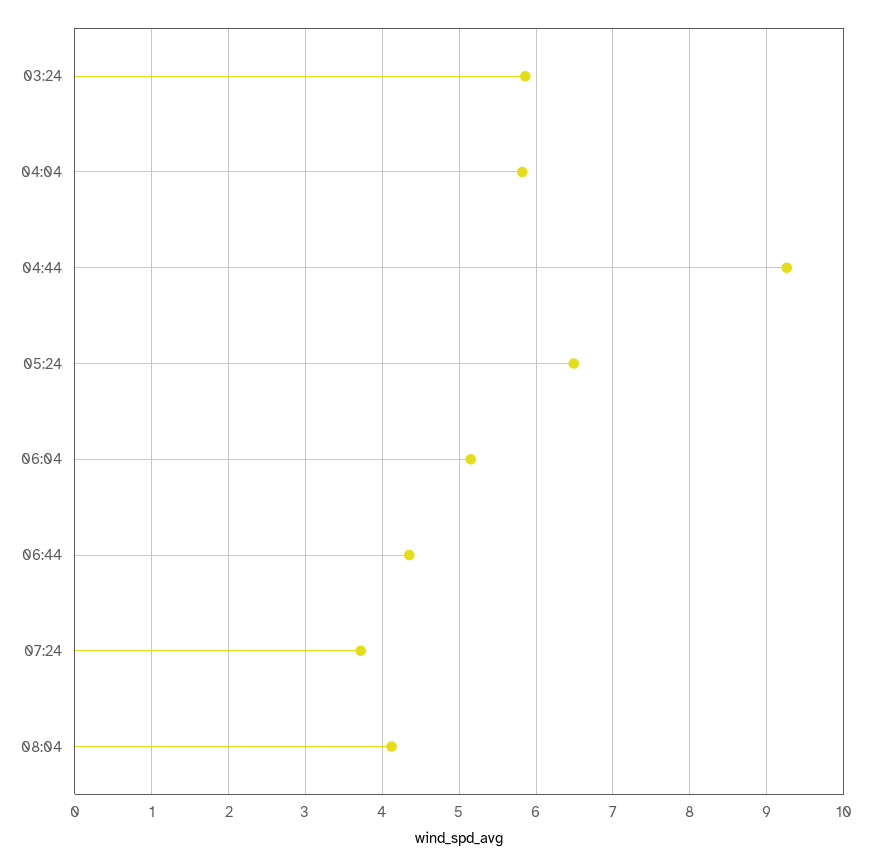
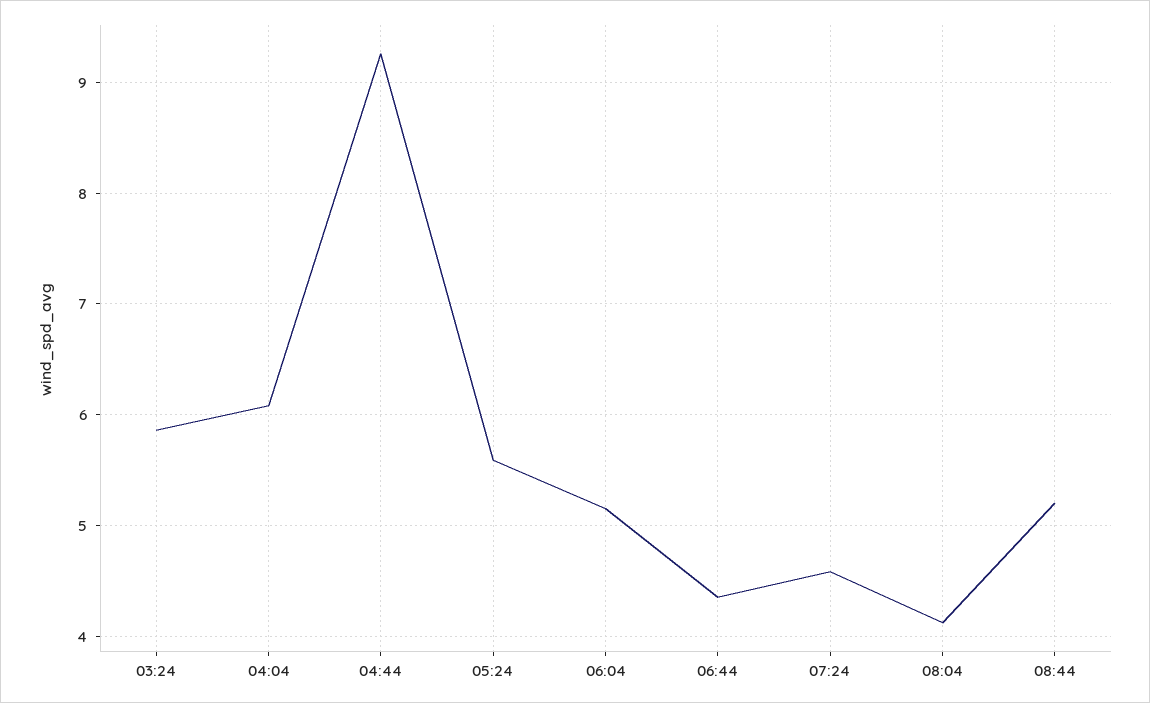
04:04: 5.8 -> 6.1
05:24: 6.5 -> 5.6
07:24: 3.7 -> 4.6
08:44: none -> 5.2

